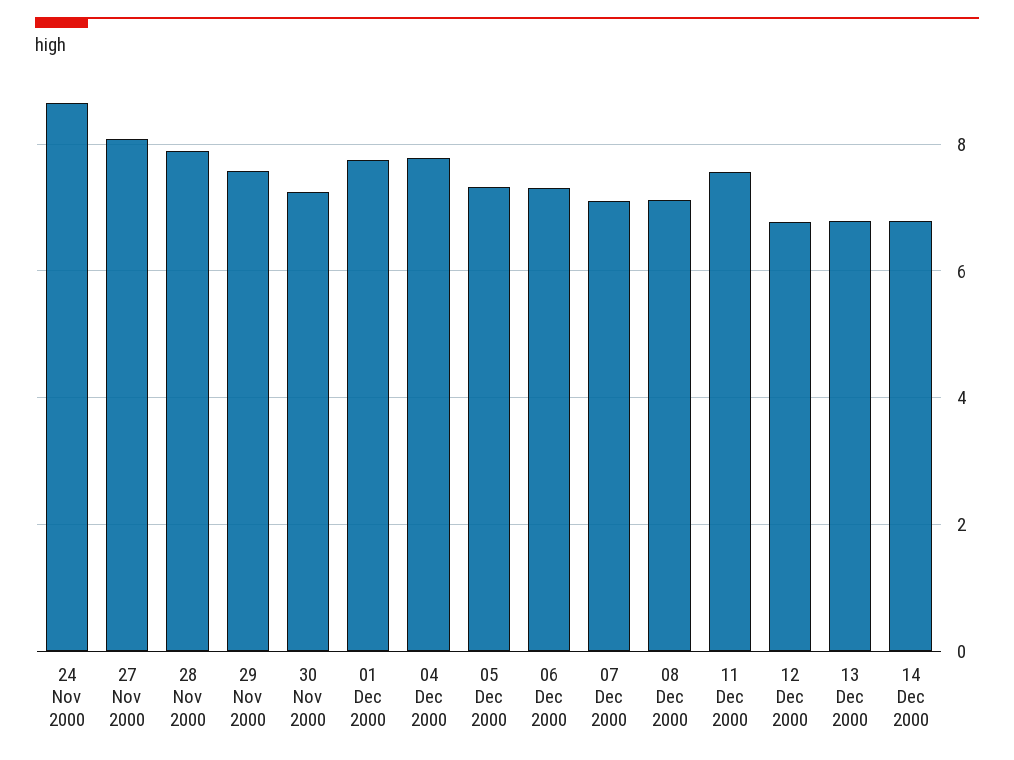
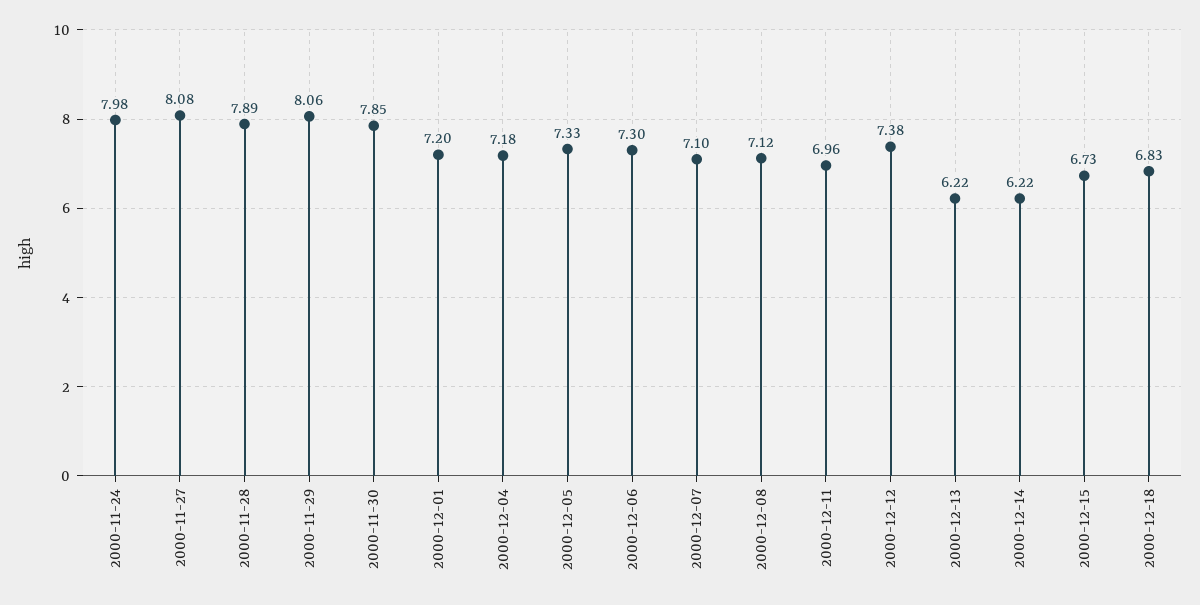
24 Nov 2000: 8.6 -> 7.98
29 Nov 2000: 7.6 -> 8.06
30 Nov 2000: 7.2 -> 7.85
01 Dec 2000: 7.8 -> 7.2
04 Dec 2000: 7.8 -> 7.18
11 Dec 2000: 7.6 -> 6.96
12 Dec 2000: 6.8 -> 7.38
13 Dec 2000: 6.8 -> 6.22
14 Dec 2000: 6.8 -> 6.22
2000-12-15: none -> 6.73
2000-12-18: none -> 6.83

